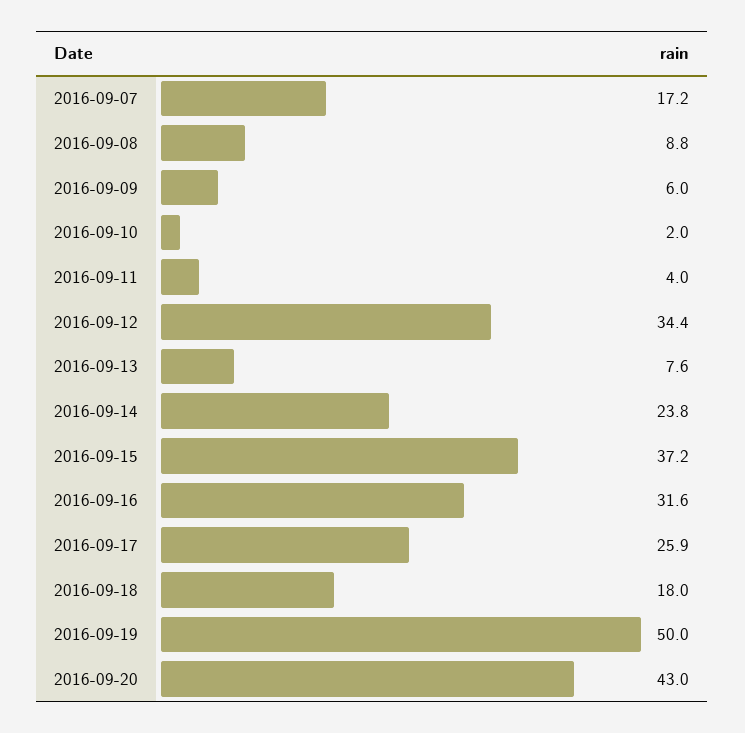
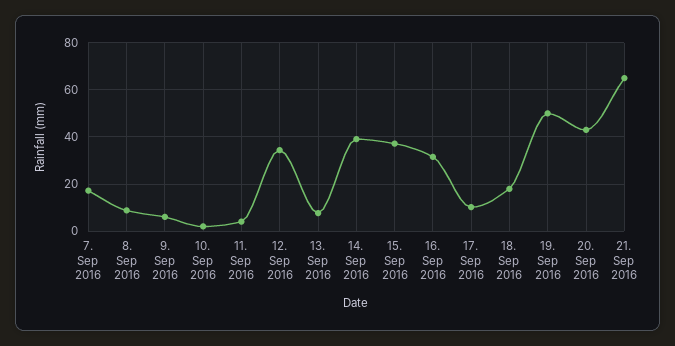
2016-09-14: 23.8 -> 40
2016-09-17: 25.9 -> 10
21. Sep 2016: none -> 65

